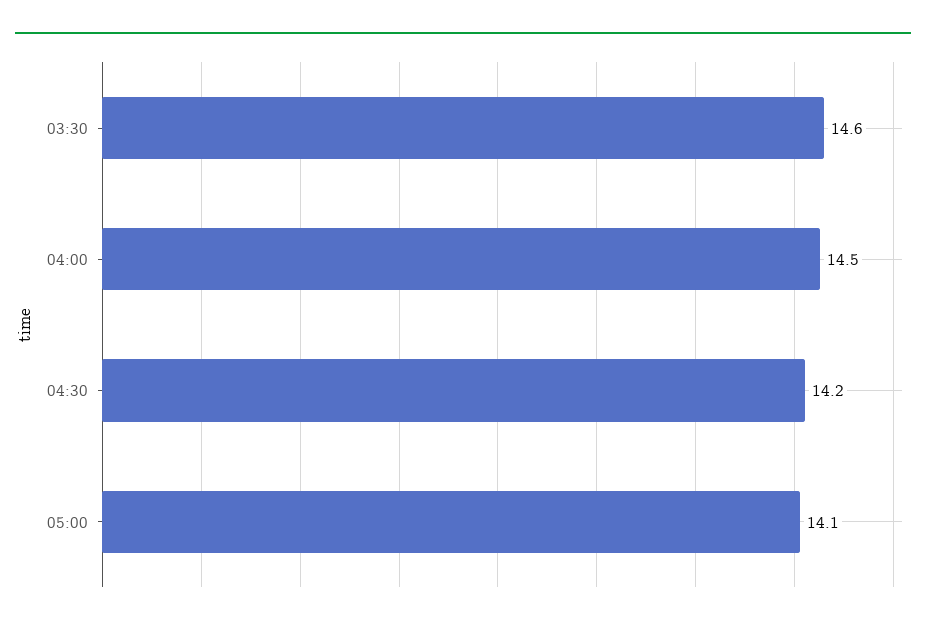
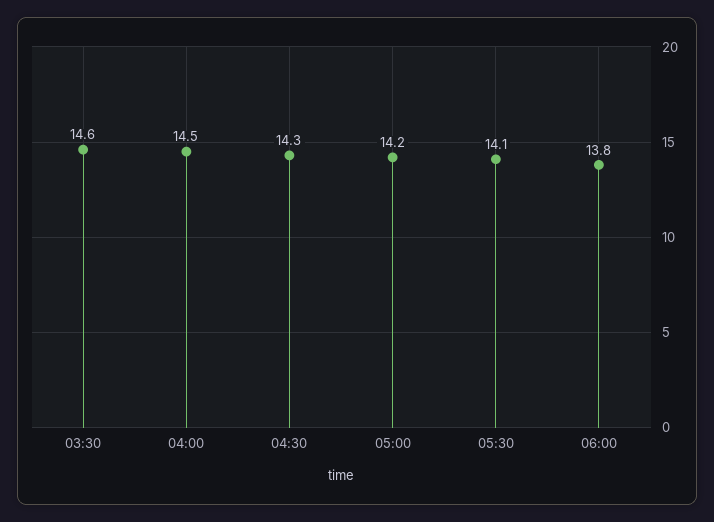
04:30: 14.2 -> 14.3
05:00: 14.1 -> 14.2
05:30: none -> 14.1
06:00: none -> 13.8

